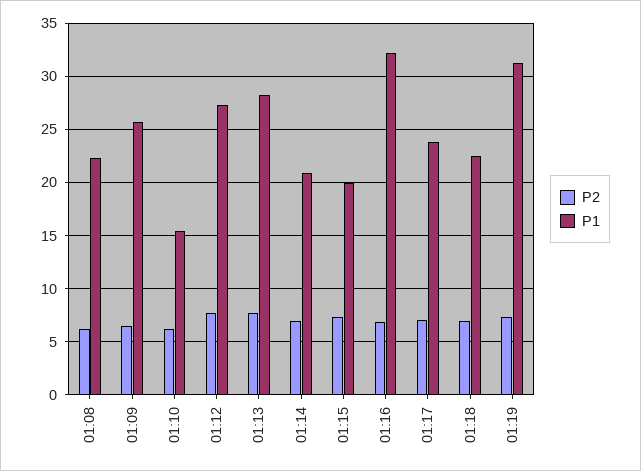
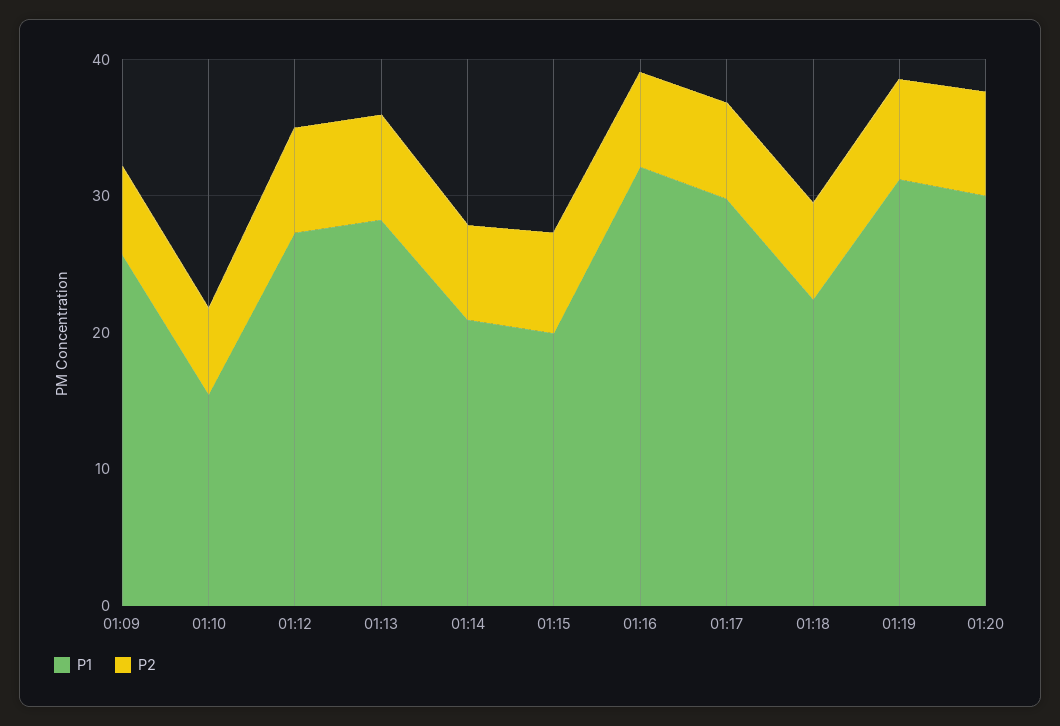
P2, 01:08: 6 -> none
P1, 01:08: 22 -> none
P1, 01:17: 24 -> 30
P1, 01:20: none -> 30
P2, 01:20: none -> 8

